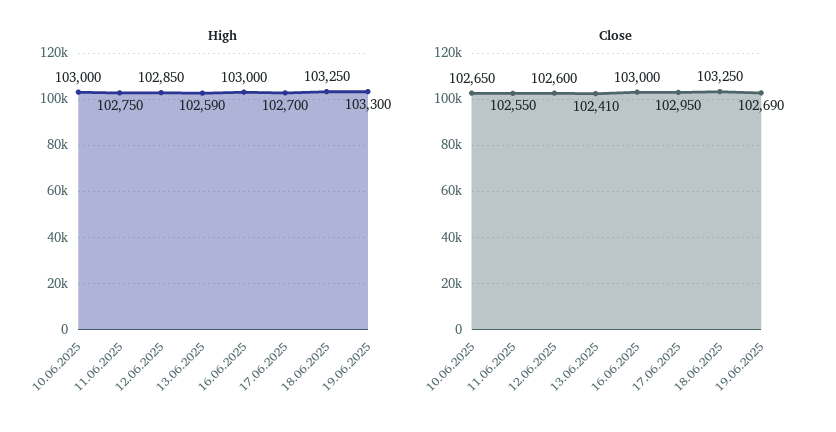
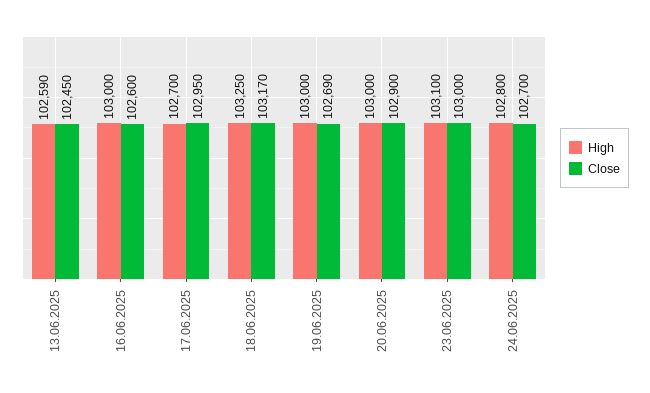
High, 10.06.2025: 103000 -> none
High, 11.06.2025: 102750 -> none
High, 12.06.2025: 102850 -> none
High, 19.06.2025: 103300 -> 103000
Close, 10.06.2025: 102650 -> none
Close, 11.06.2025: 102550 -> none
Close, 12.06.2025: 102600 -> none
Close, 13.06.2025: 102410 -> 102450
Close, 16.06.2025: 103000 -> 102600
Close, 18.06.2025: 103250 -> 103170
High, 20.06.2025: none -> 103000
Close, 20.06.2025: none -> 102900
High, 23.06.2025: none -> 103100
Close, 23.06.2025: none -> 103000
High, 24.06.2025: none -> 102800
Close, 24.06.2025: none -> 102700

